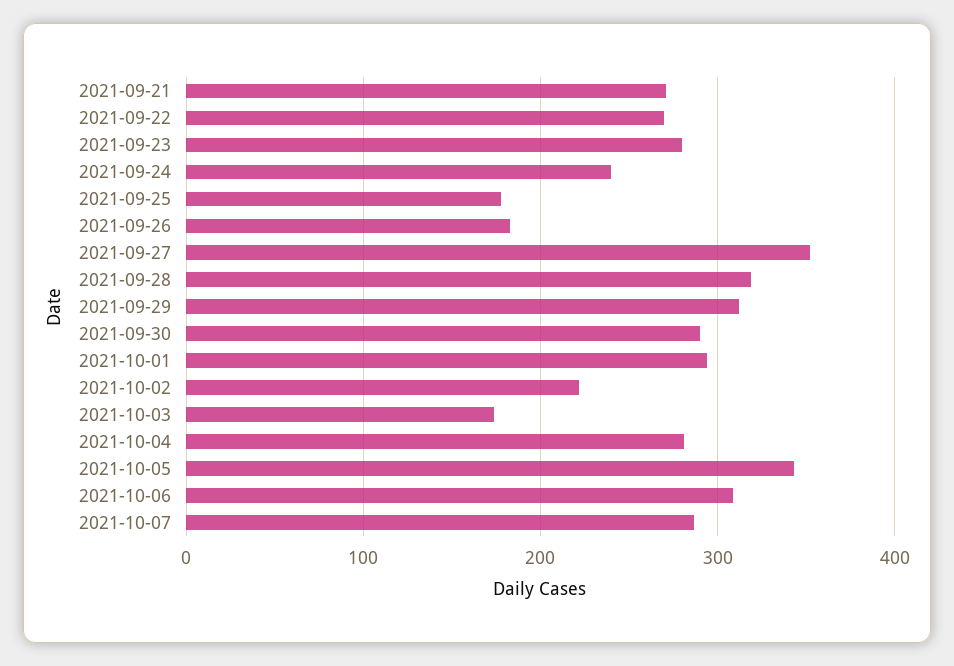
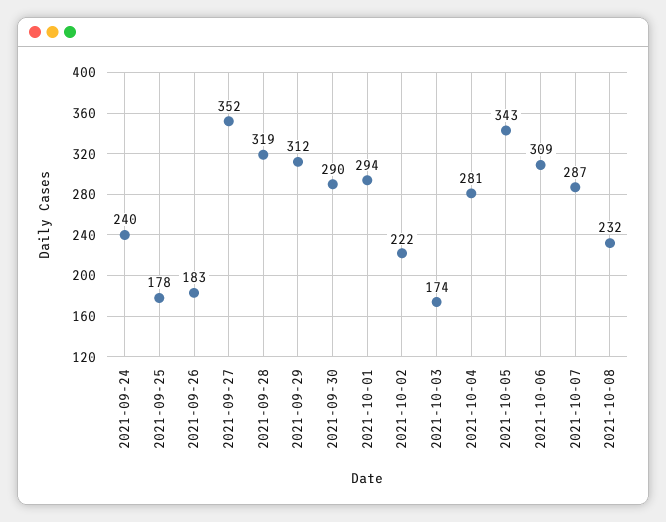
2021-09-21: 270 -> none
2021-09-22: 270 -> none
2021-09-23: 280 -> none
2021-10-08: none -> 232

